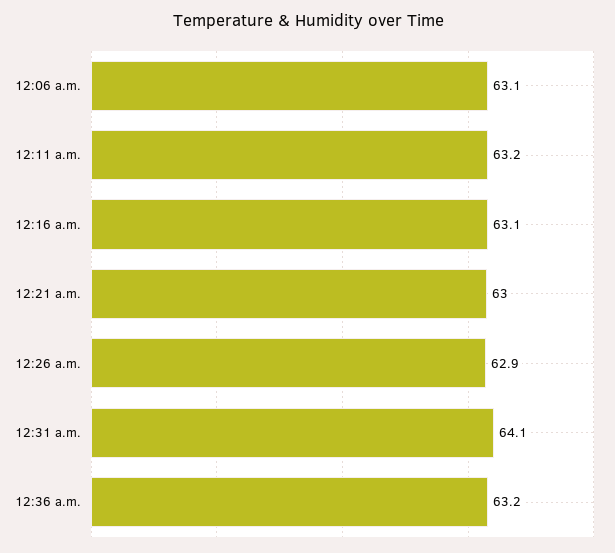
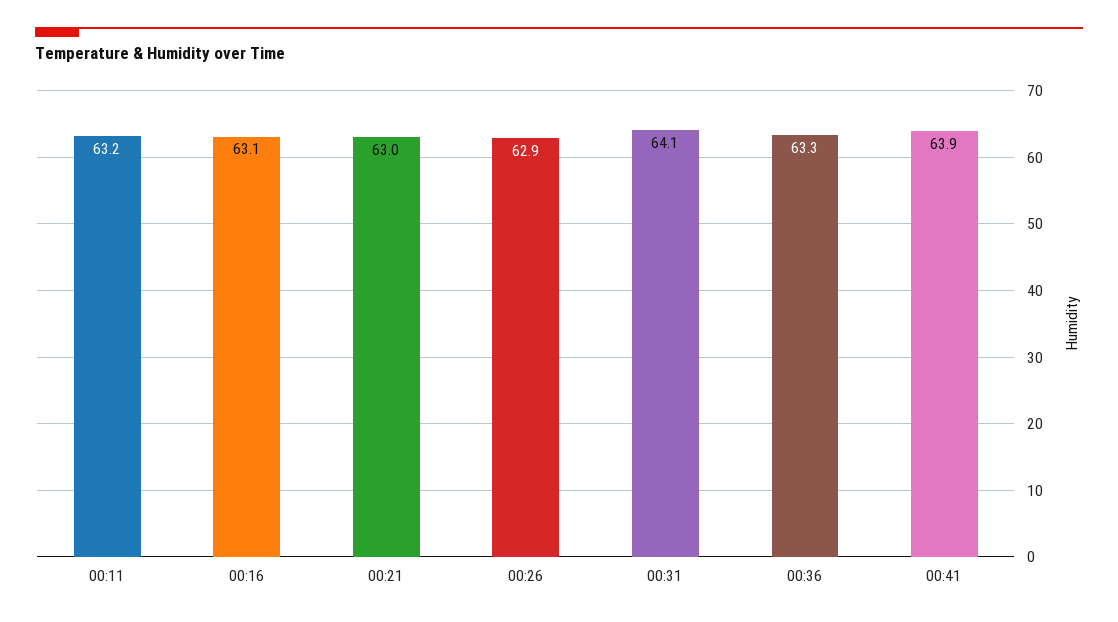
12:06 a.m.: 63.1 -> none
12:36 a.m.: 63.2 -> 63.3
00:41: none -> 63.9

